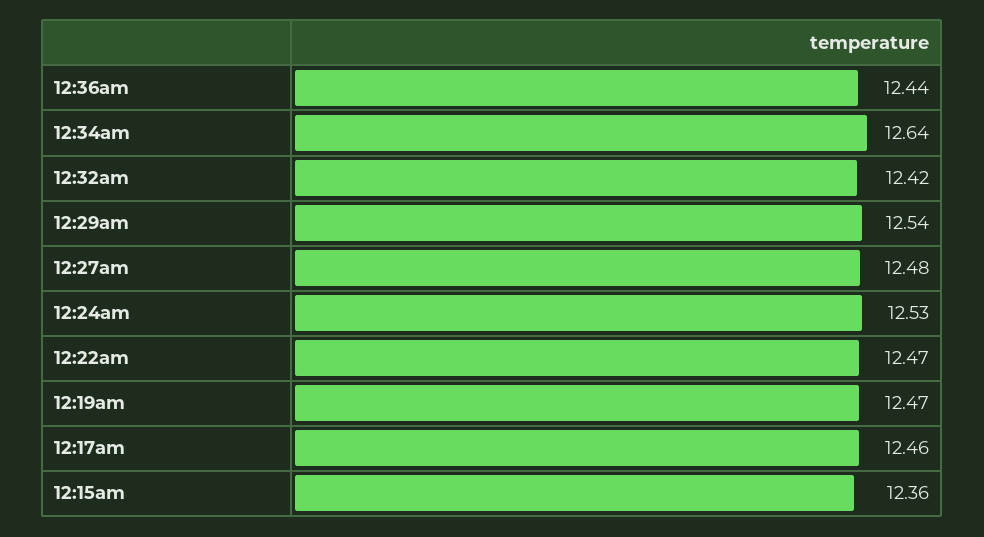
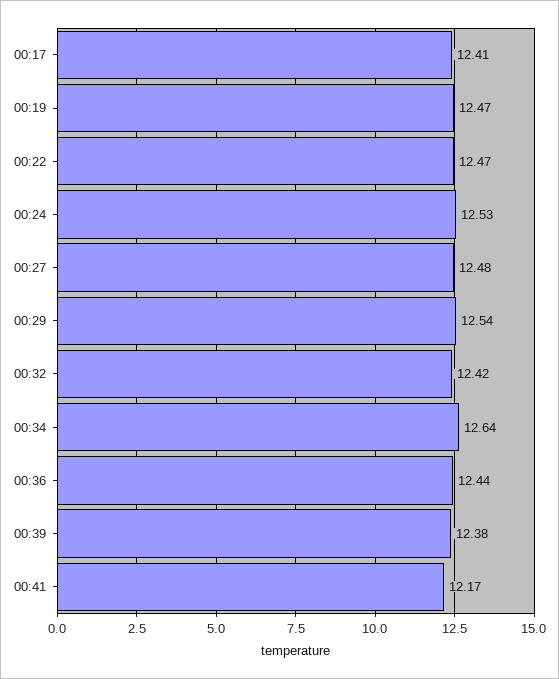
12:17am: 12.46 -> 12.41
12:15am: 12.36 -> none
00:39: none -> 12.38
00:41: none -> 12.17

